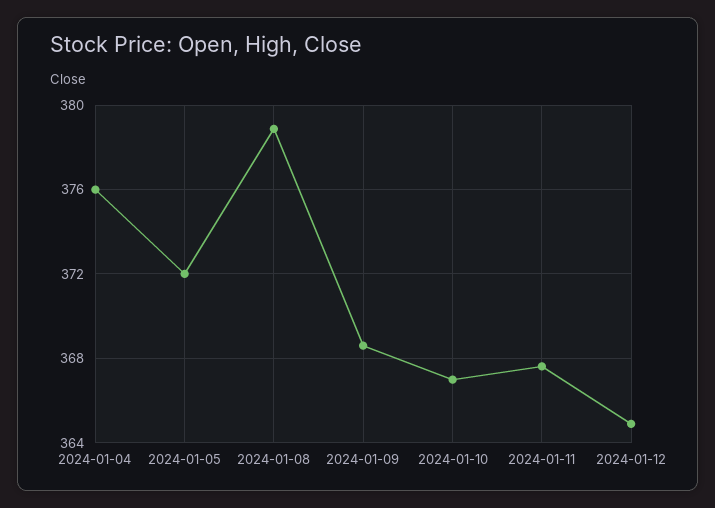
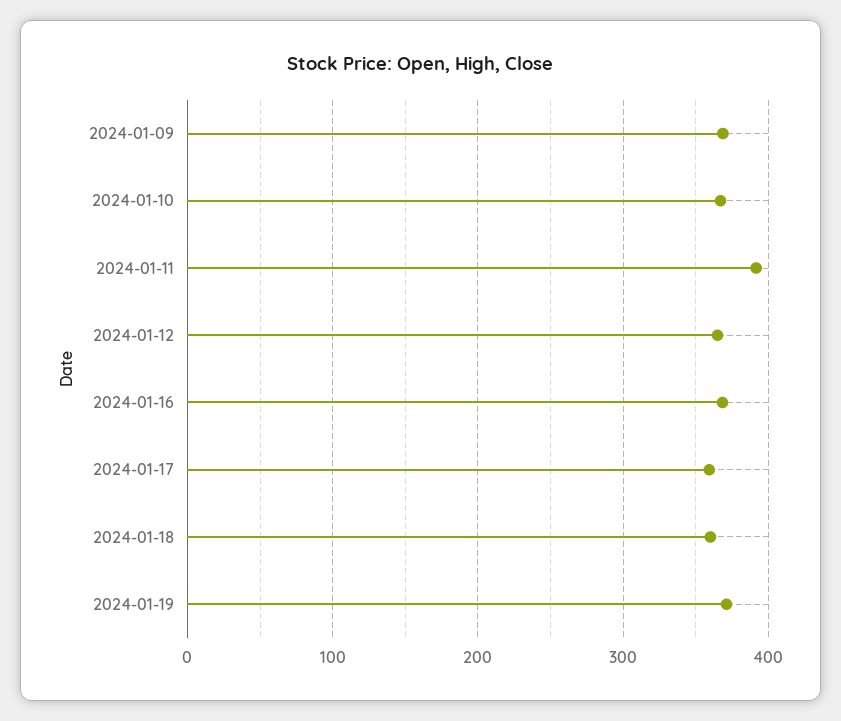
2024-01-04: 376 -> none
2024-01-05: 372 -> none
2024-01-08: 379 -> none
2024-01-11: 367.5 -> 390
2024-01-16: none -> 370
2024-01-17: none -> 360
2024-01-18: none -> 360
2024-01-19: none -> 370

